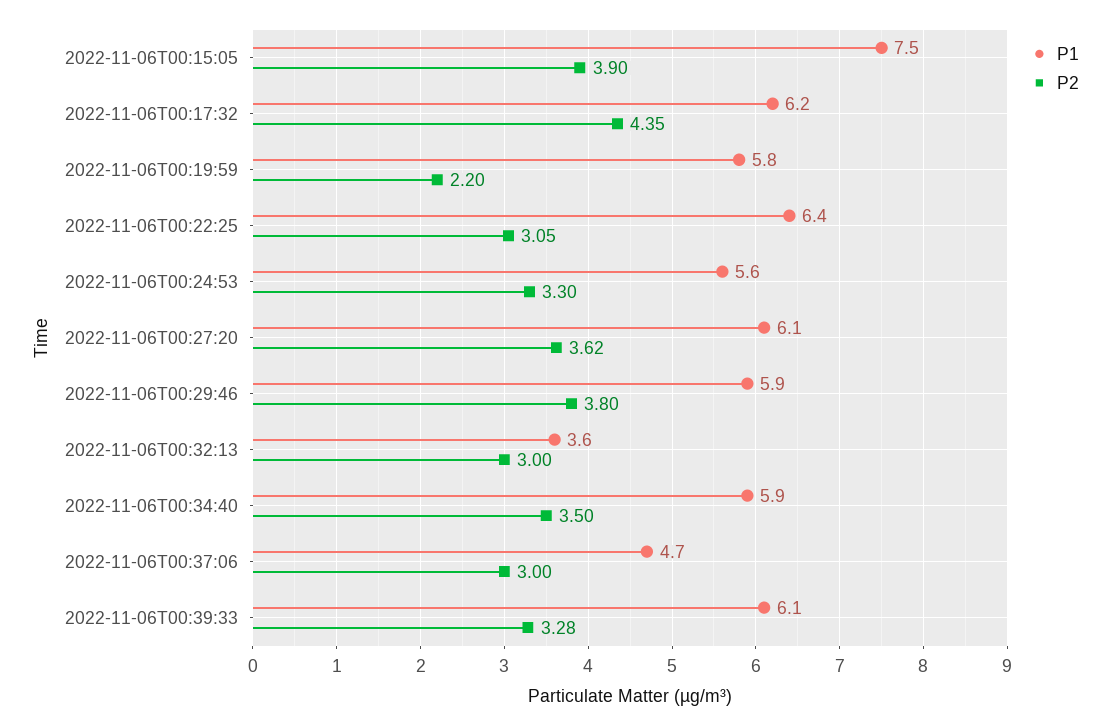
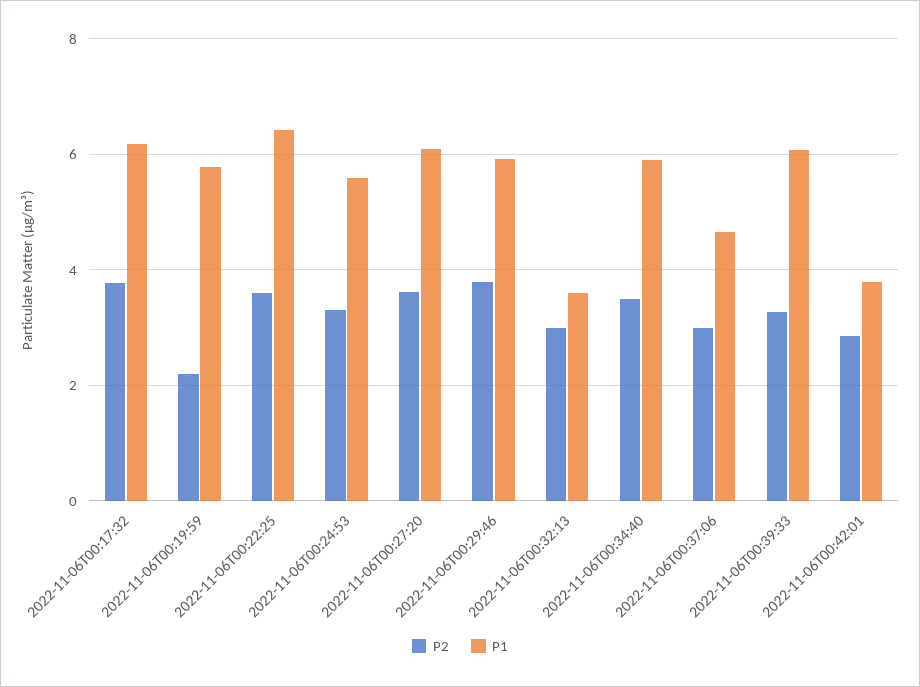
P1, 2022-11-06T00:15:05: 7.5 -> none
P2, 2022-11-06T00:15:05: 3.9 -> none
P2, 2022-11-06T00:17:32: 4.35 -> 3.8
P2, 2022-11-06T00:22:25: 3.05 -> 3.6
P2, 2022-11-06T00:42:01: none -> 2.8
P1, 2022-11-06T00:42:01: none -> 3.8

